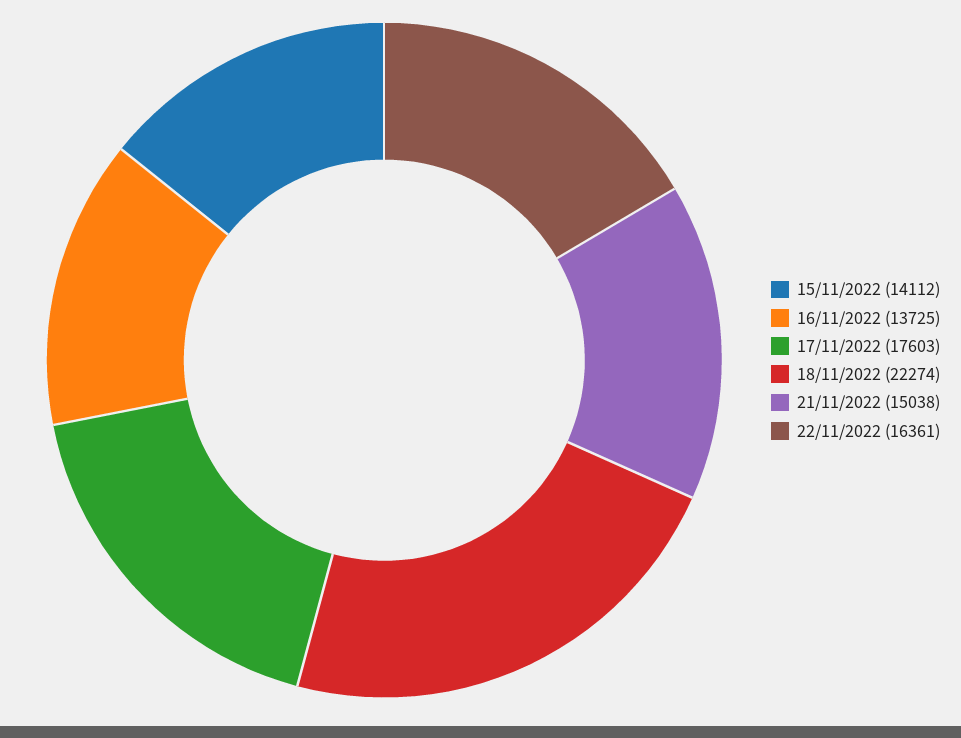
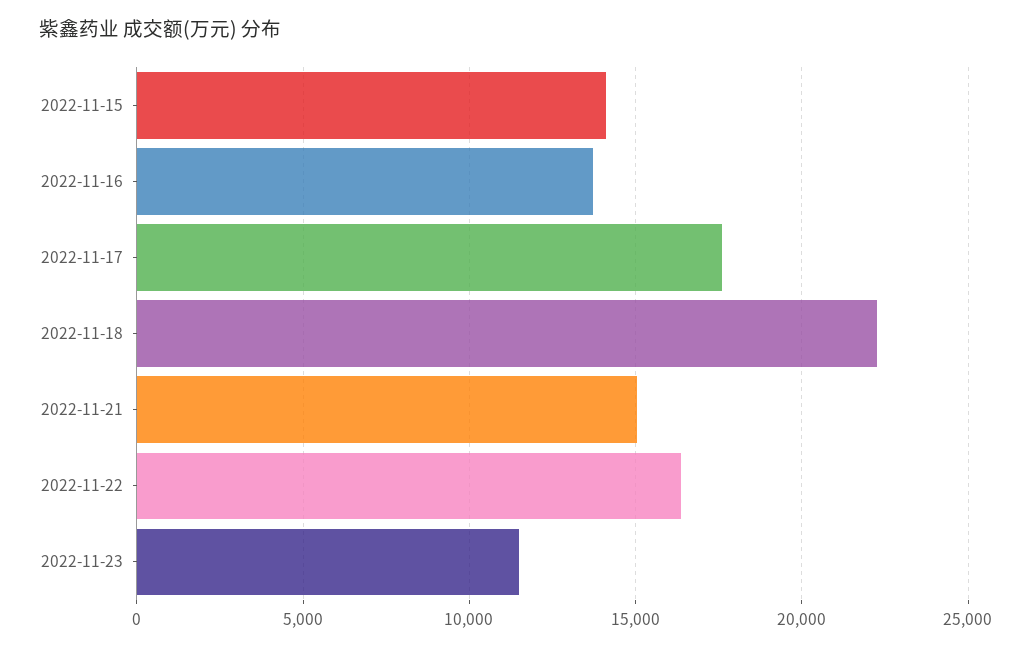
2022-11-23: none -> 11500

